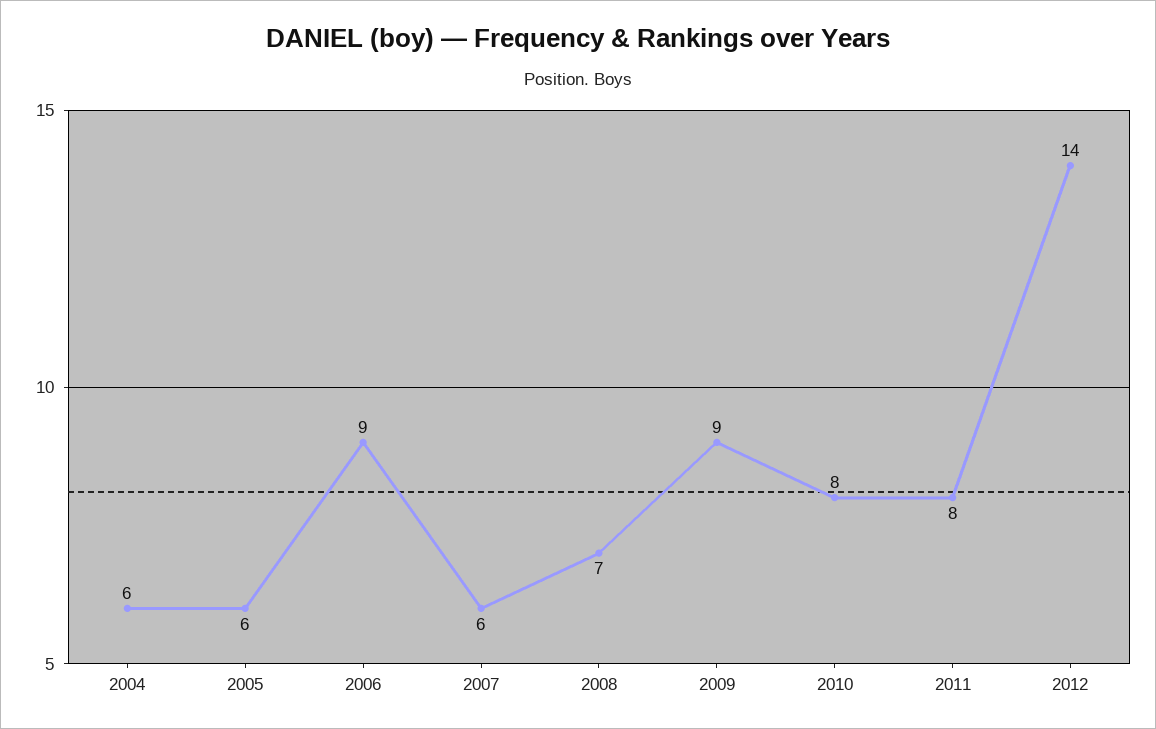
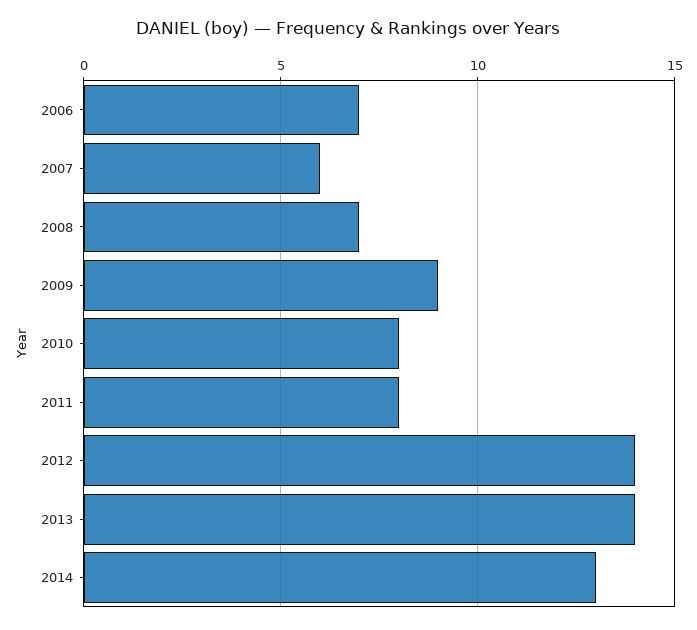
2004: 6 -> none
2005: 6 -> none
2006: 9 -> 7
2013: none -> 14
2014: none -> 13

